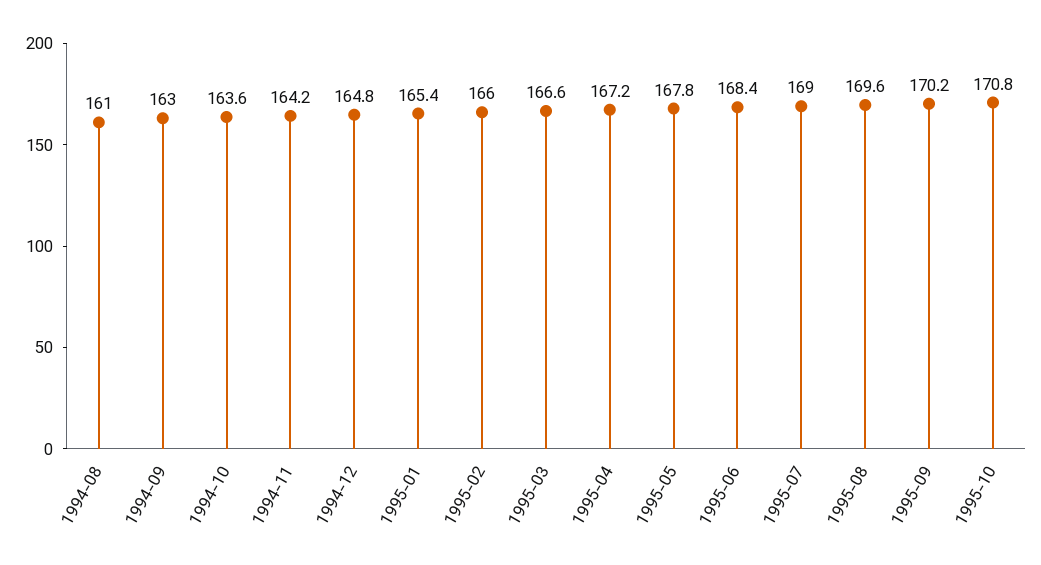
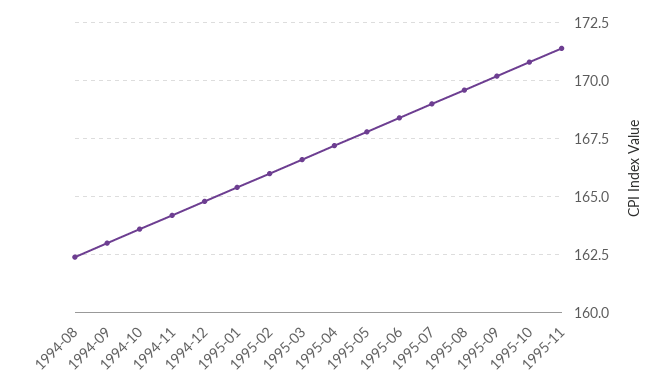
1994-08: 161 -> 162.5
1995-11: none -> 171.5

